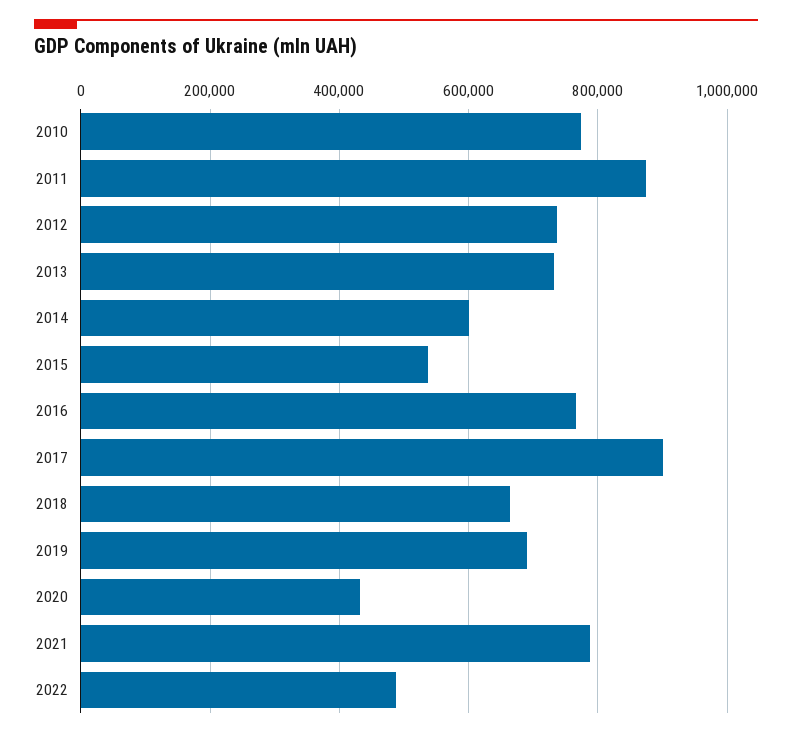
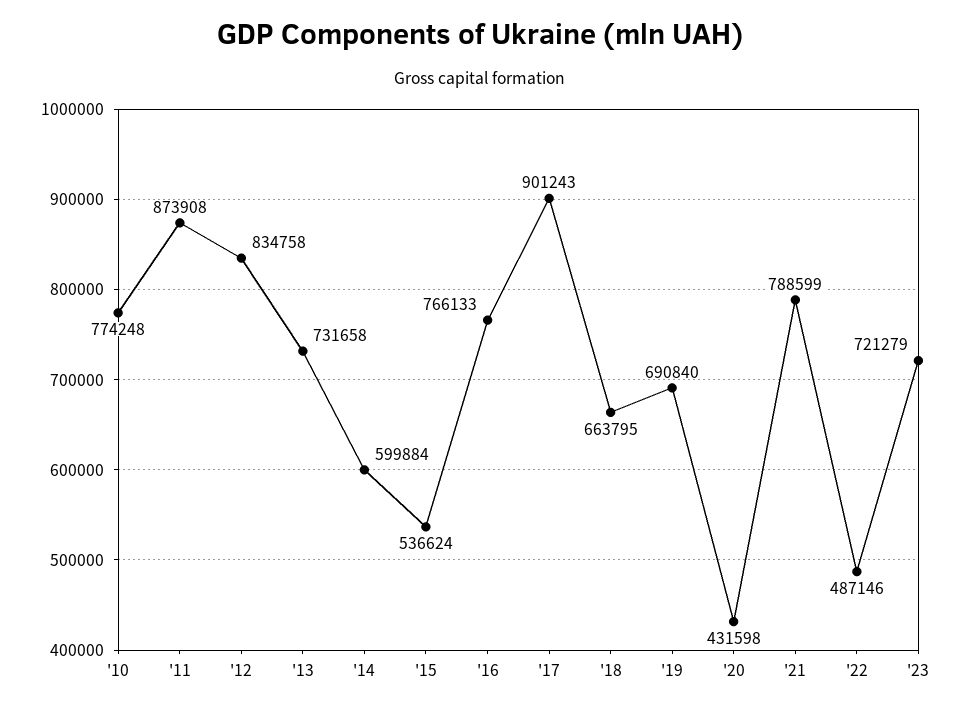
2012: 740000 -> 834758
'23: none -> 721279

